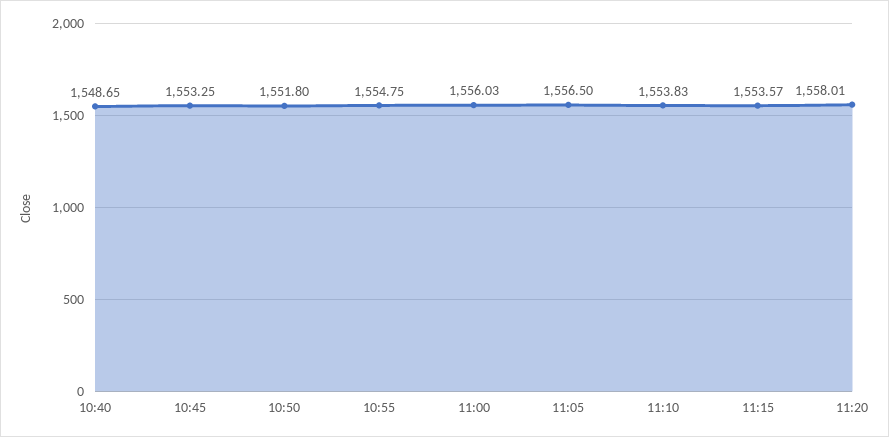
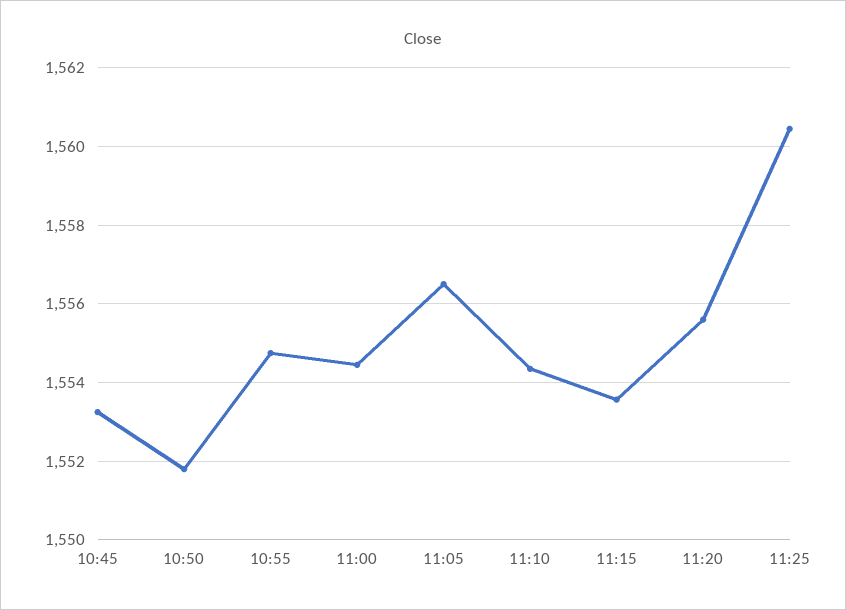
10:40: 1548.65 -> none
11:00: 1556.03 -> 1554.4
11:10: 1553.83 -> 1554.4
11:20: 1558.01 -> 1555.6
11:25: none -> 1560.4

